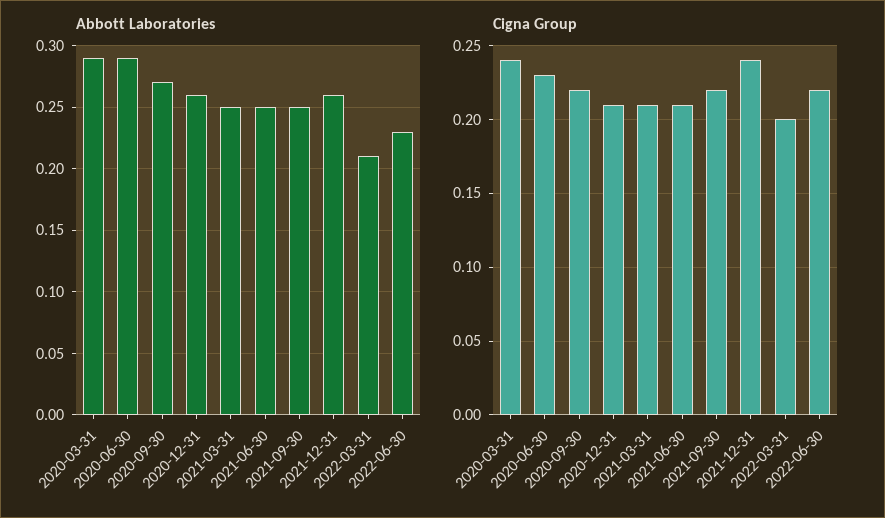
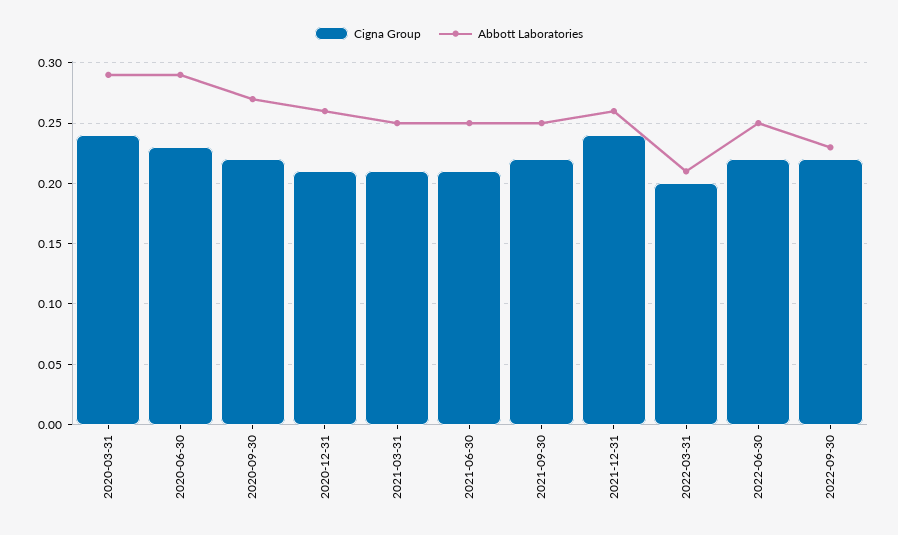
Abbott Laboratories, 2022-06-30: 0.23 -> 0.25
Cigna Group, 2022-09-30: none -> 0.22
Abbott Laboratories, 2022-09-30: none -> 0.23

